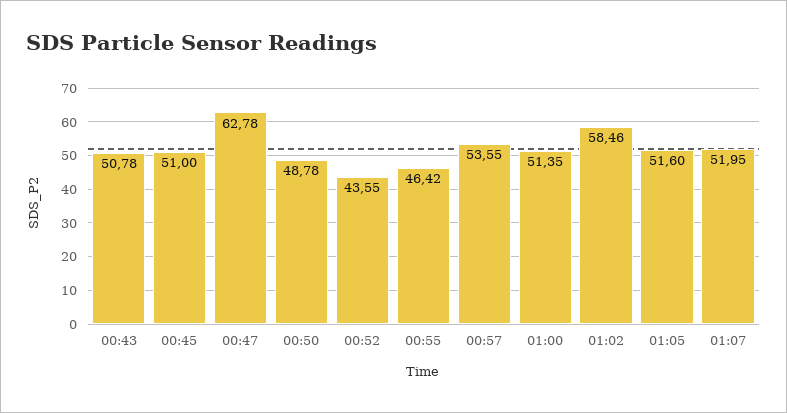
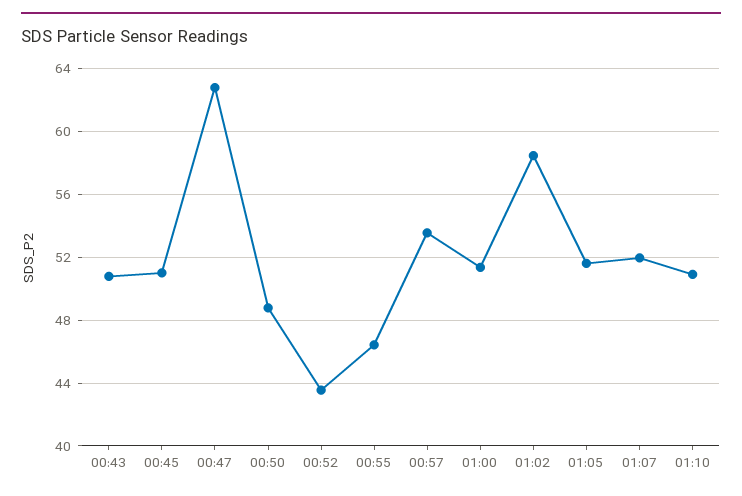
01:10: none -> 51

